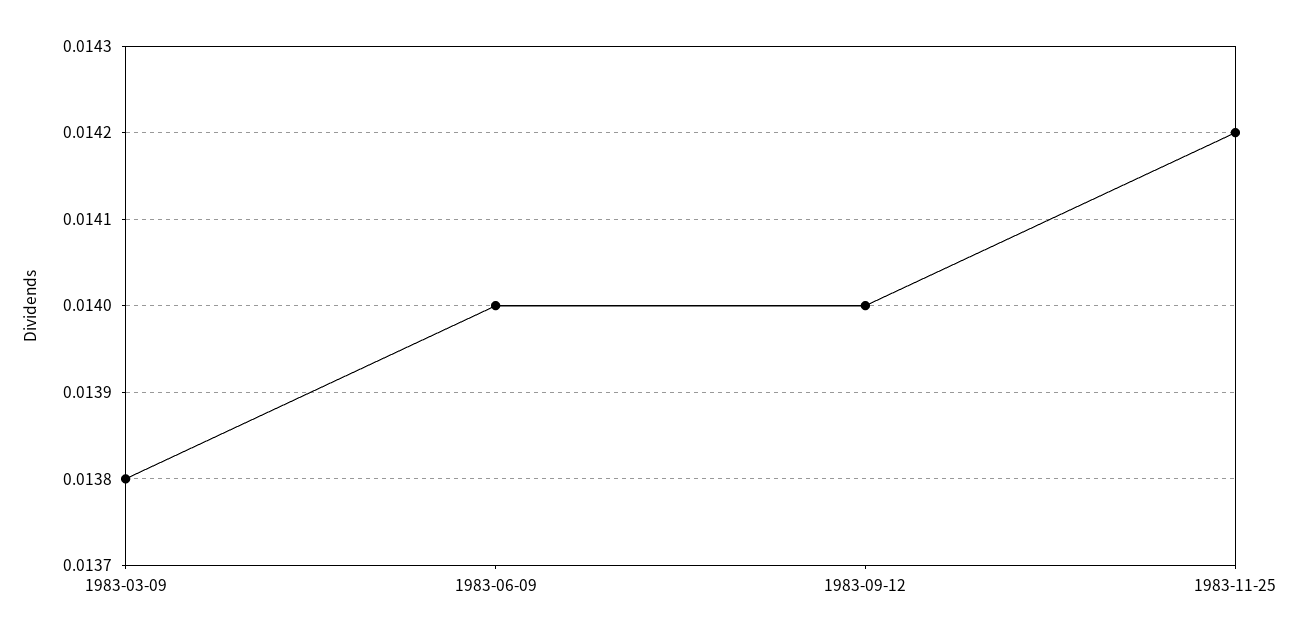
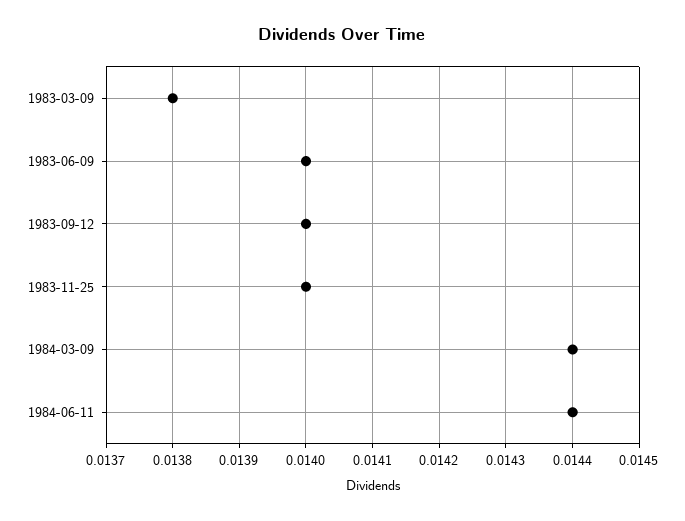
1983-11-25: 0.0142 -> 0.014
1984-03-09: none -> 0.0144
1984-06-11: none -> 0.0144

